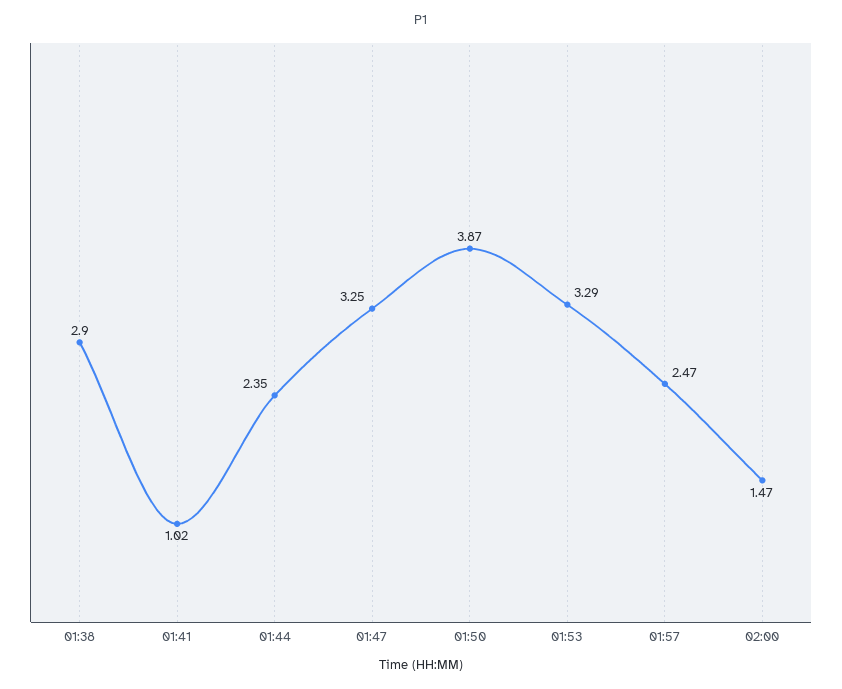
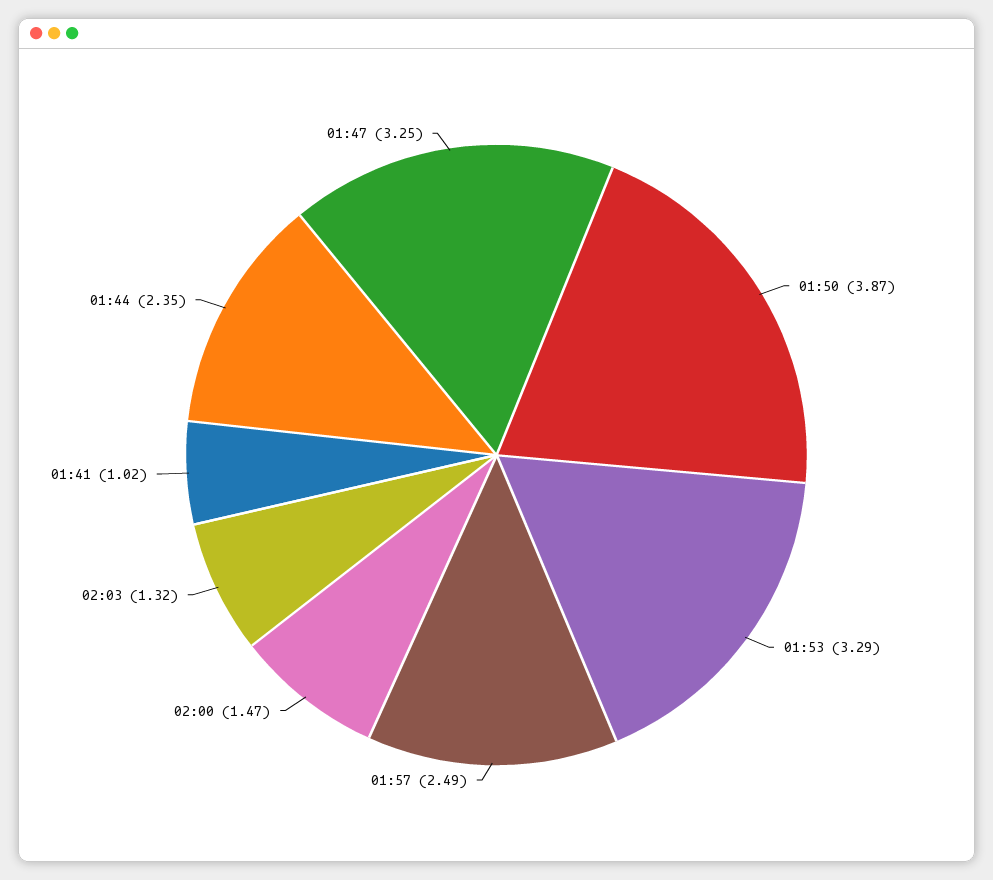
01:38: 2.9 -> none
01:57: 2.47 -> 2.49
02:03: none -> 1.32

